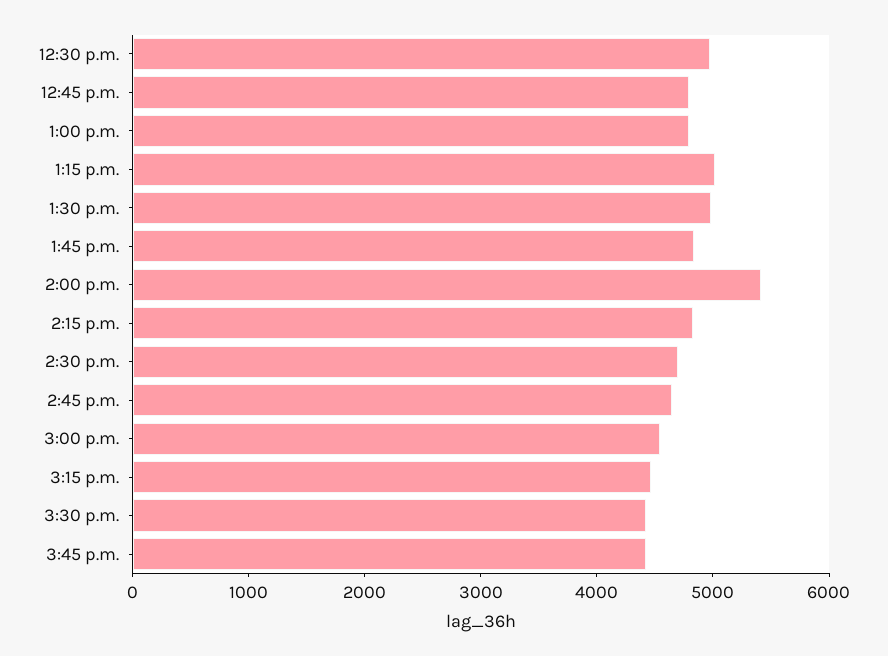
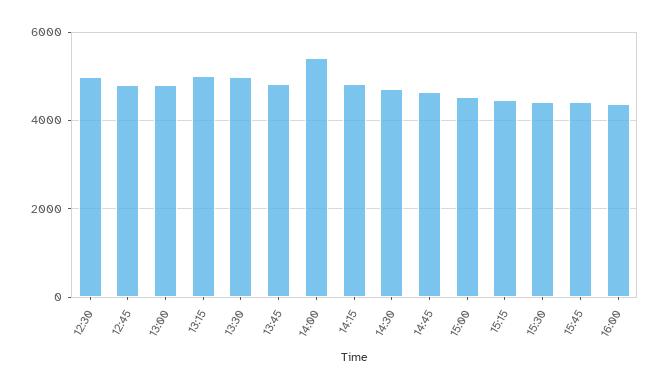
16:00: none -> 4400

